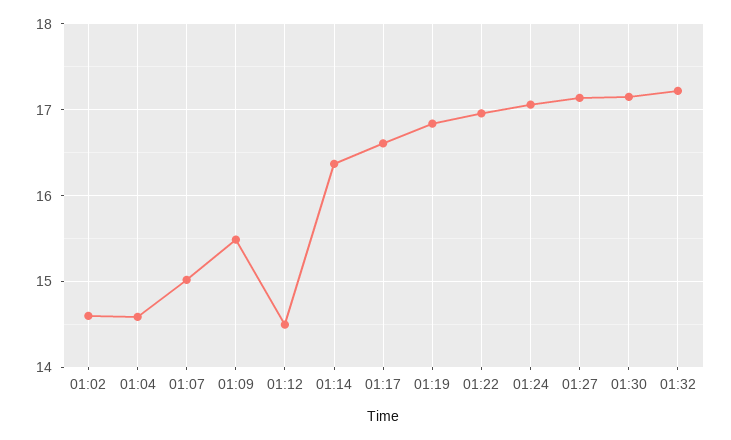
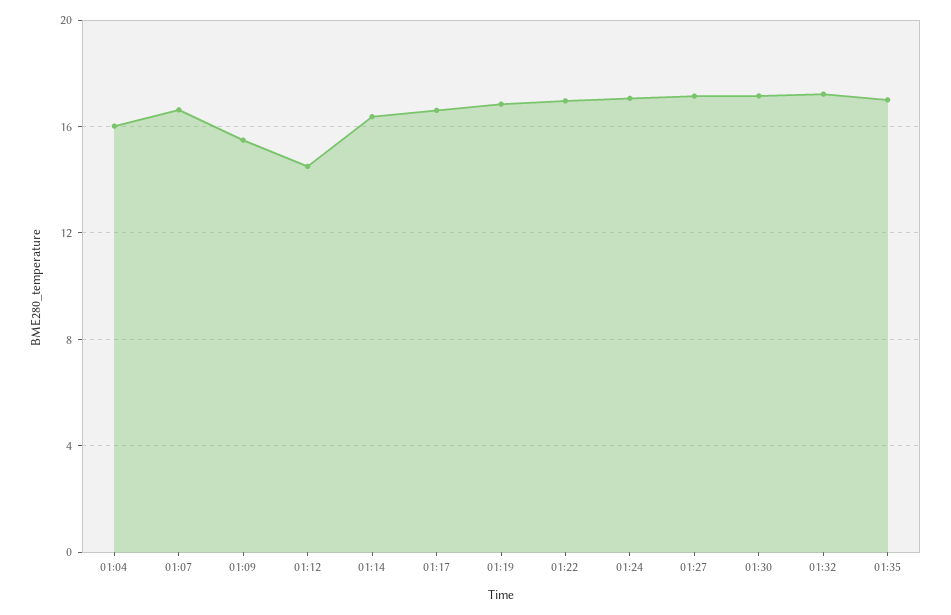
01:02: 14.6 -> none
01:04: 14.6 -> 16
01:07: 15 -> 16.5
01:35: none -> 17

